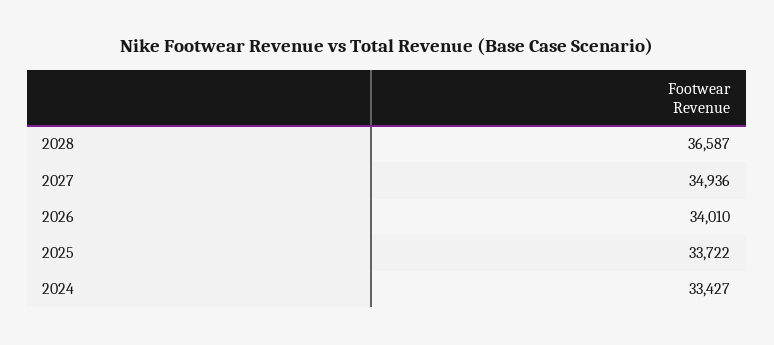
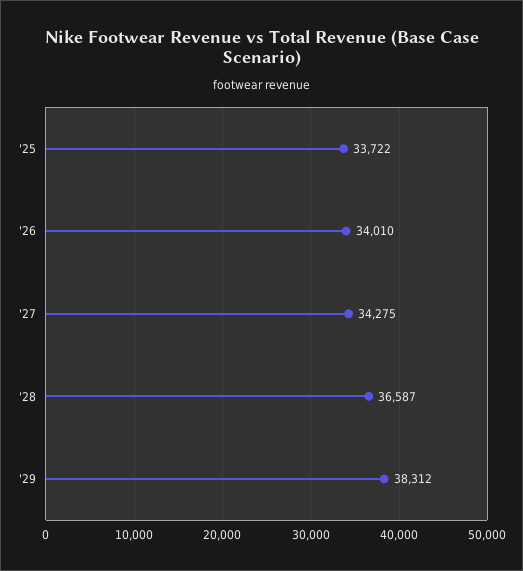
2027: 34936 -> 34275
2024: 33427 -> none
'29: none -> 38312

